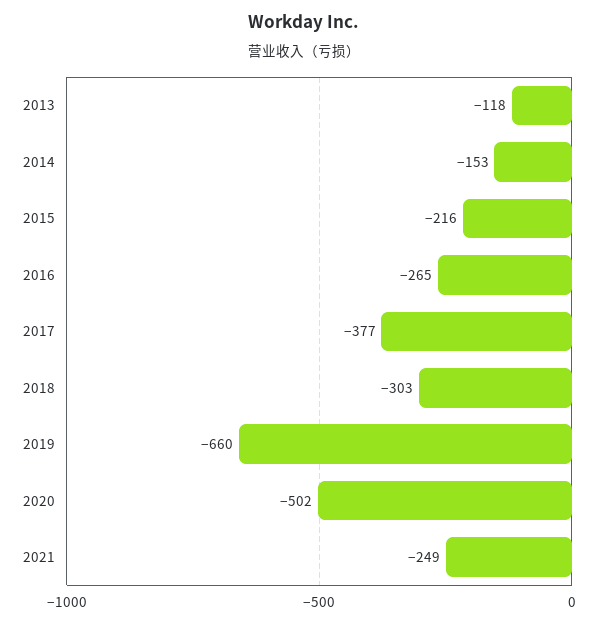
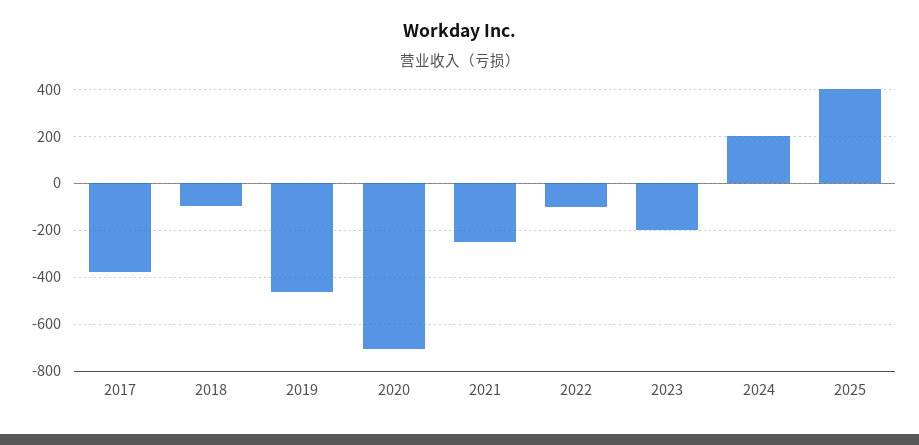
2013: -118 -> none
2014: -153 -> none
2015: -216 -> none
2016: -265 -> none
2018: -303 -> -100
2019: -660 -> -450
2020: -502 -> -700
2022: none -> -100
2023: none -> -200
2024: none -> 200
2025: none -> 400

